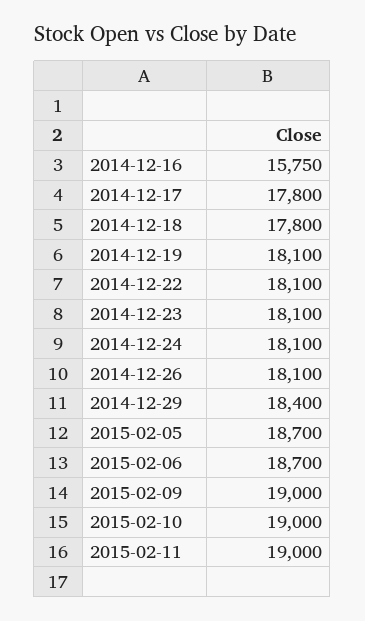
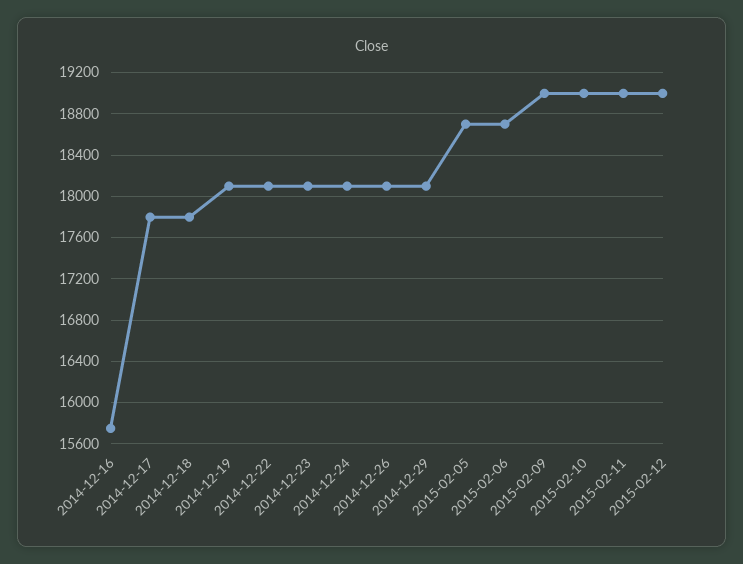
2014-12-29: 18400 -> 18100
2015-02-12: none -> 19000

